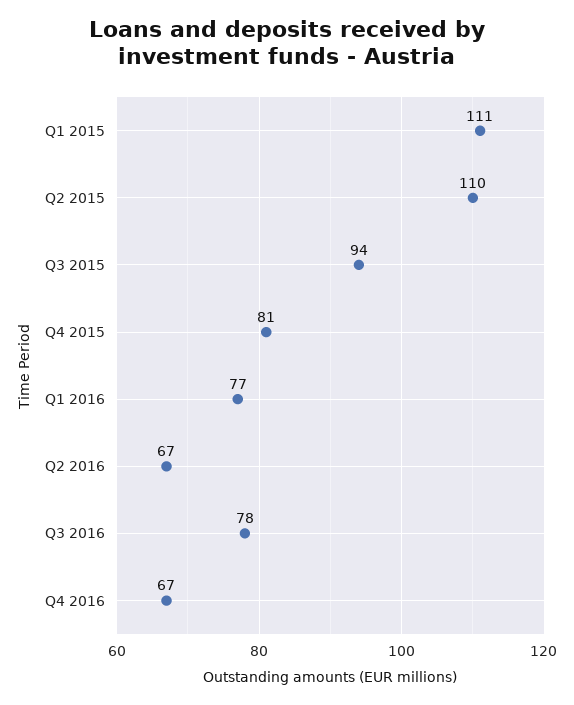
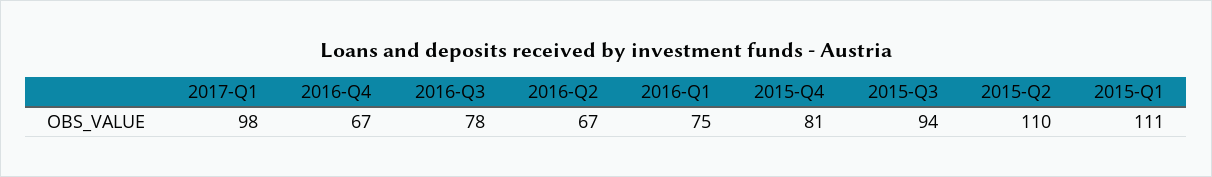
Q1 2016: 77 -> 75
2017-Q1: none -> 98

